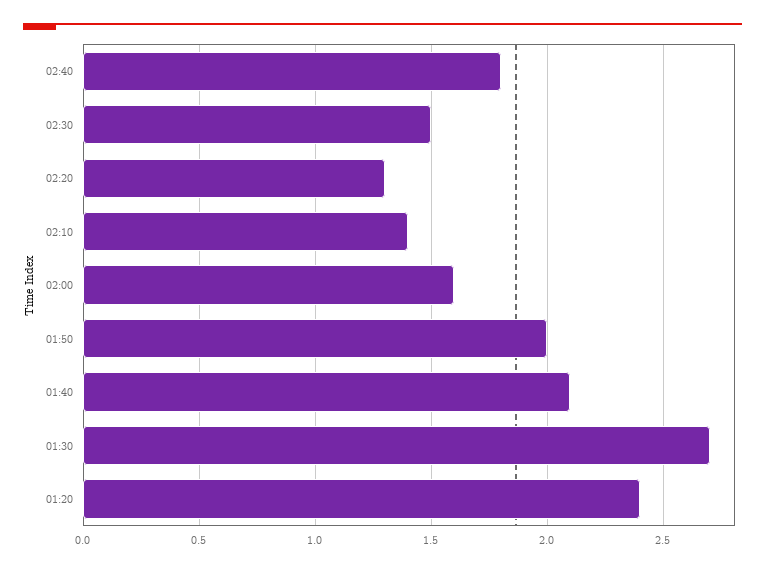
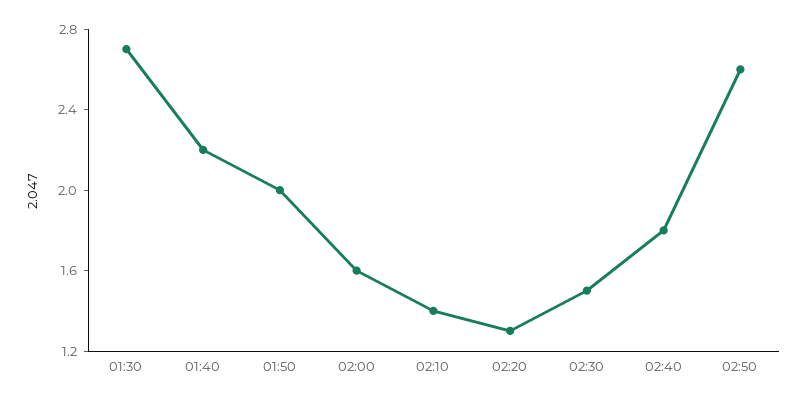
01:40: 2.1 -> 2.2
01:20: 2.4 -> none
02:50: none -> 2.6

